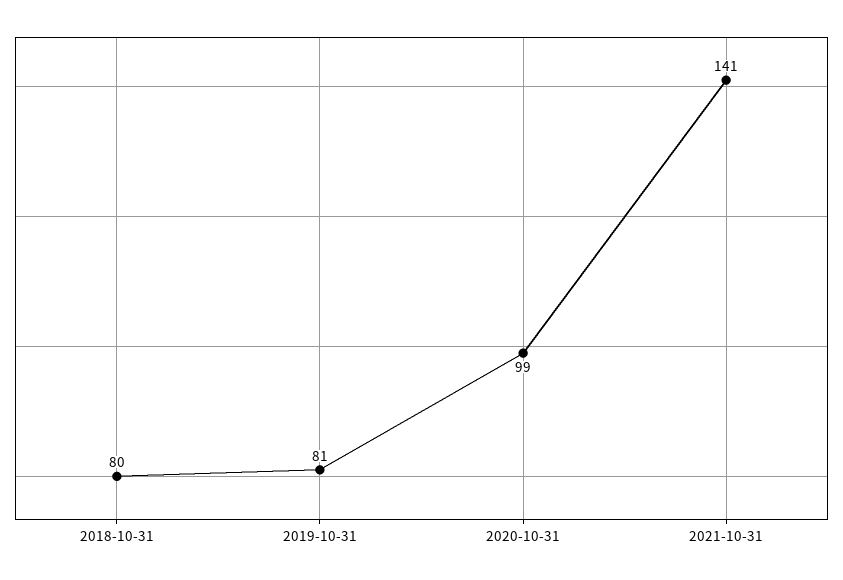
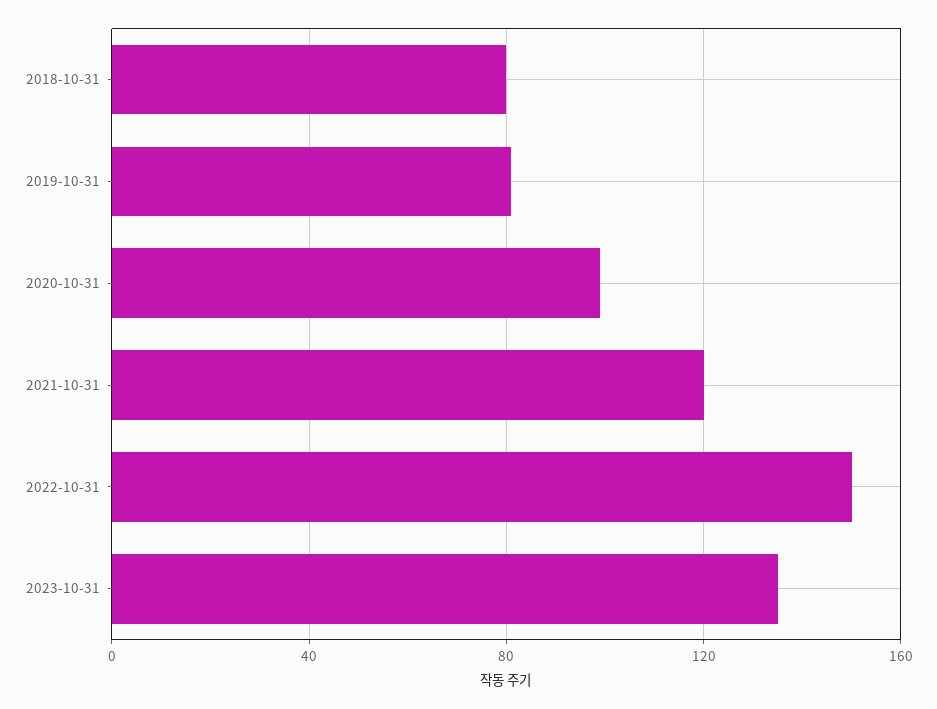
2021-10-31: 141 -> 120
2022-10-31: none -> 150
2023-10-31: none -> 135

